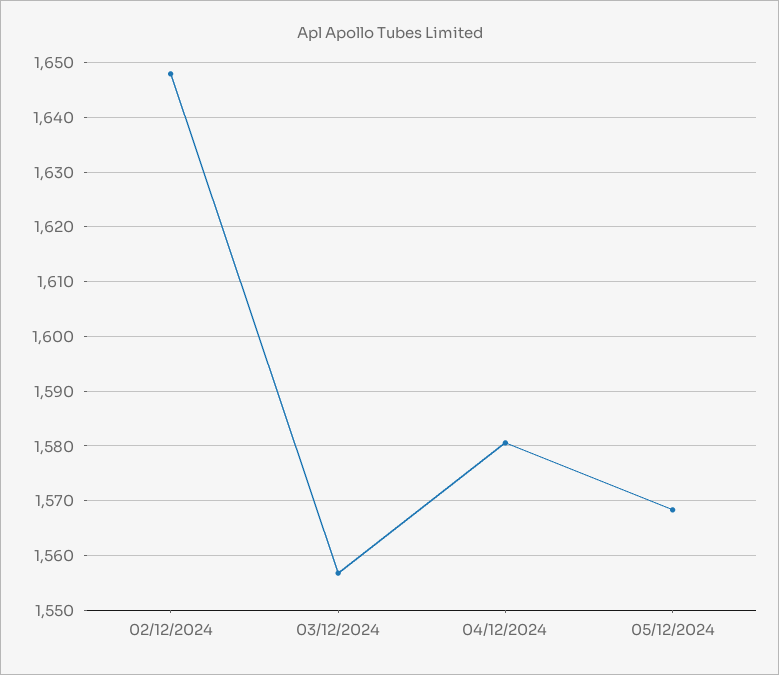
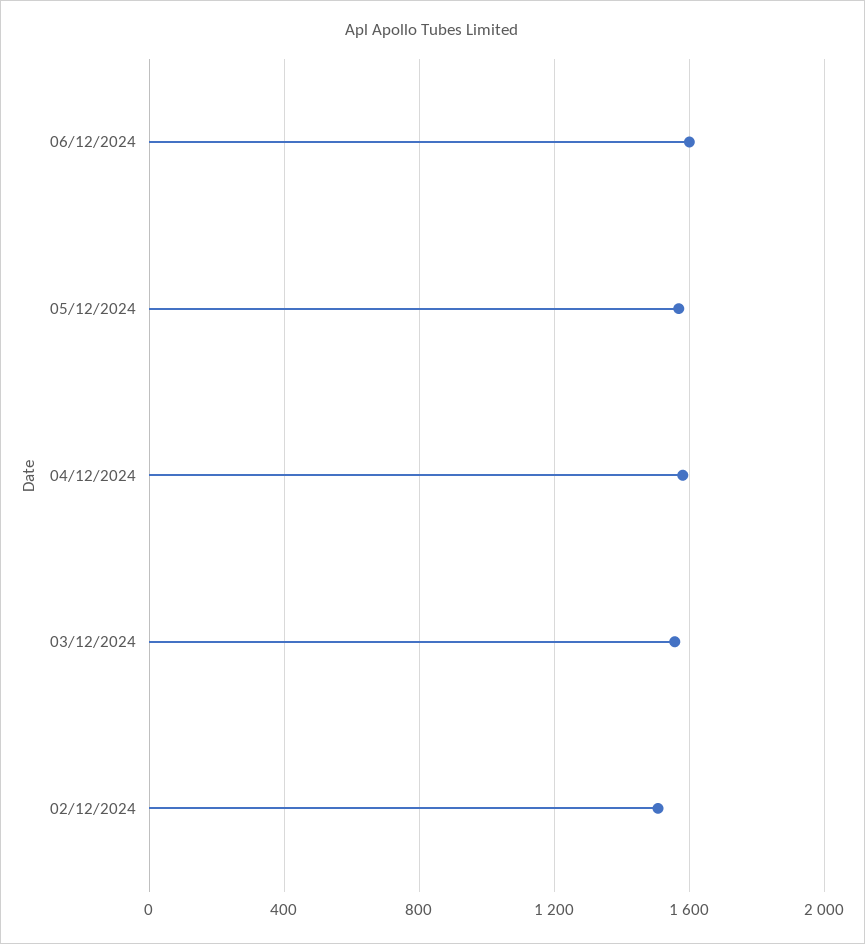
02/12/2024: 1648 -> 1500
06/12/2024: none -> 1600

